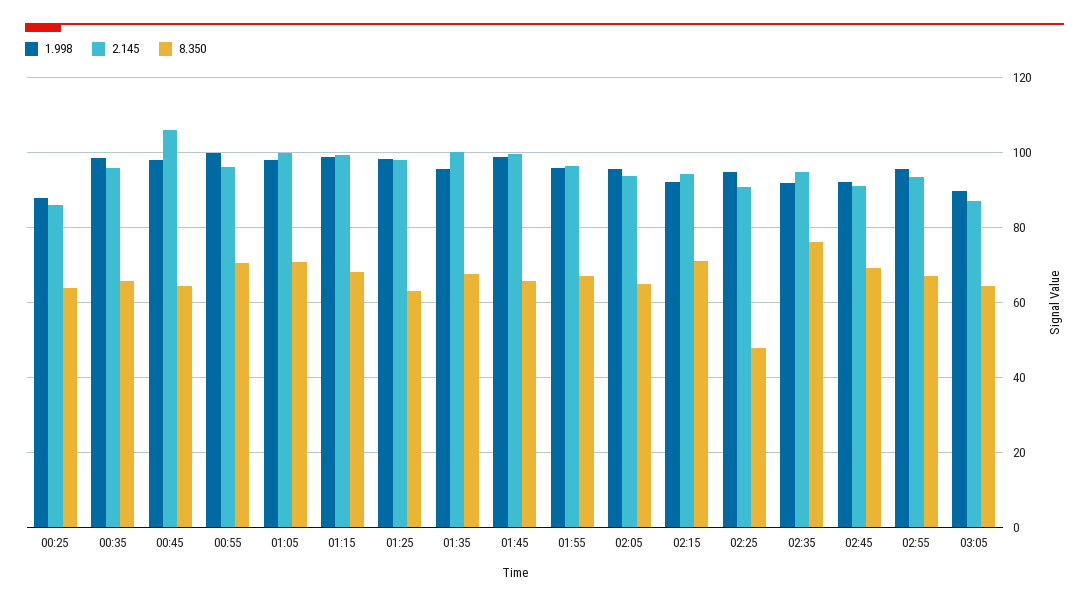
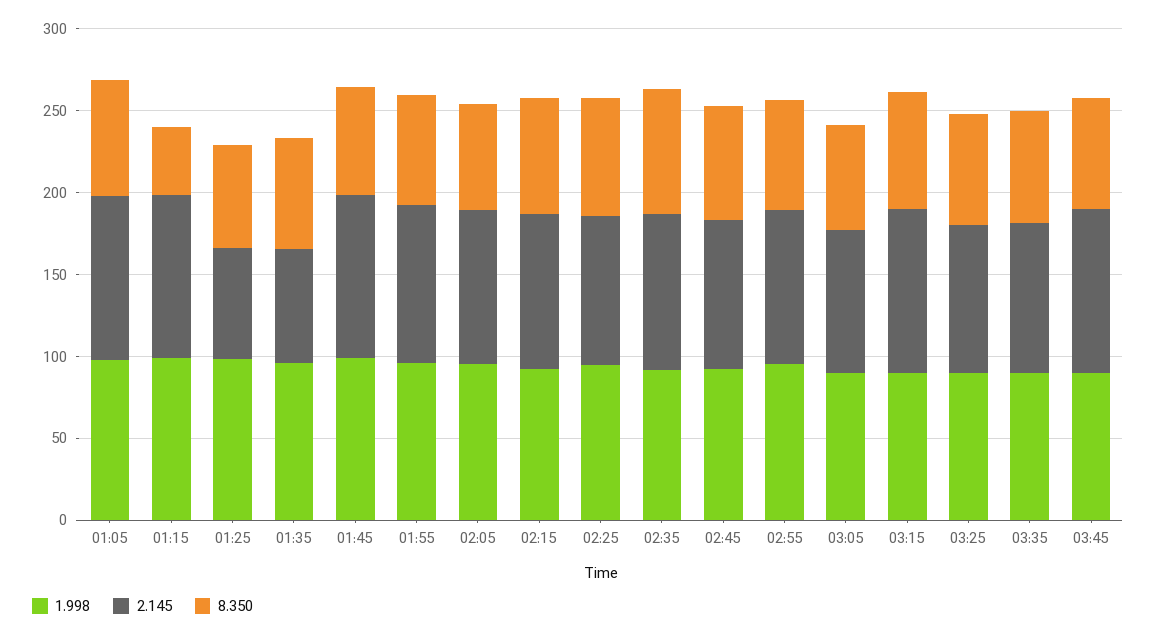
1.998, 00:25: 88 -> none
2.145, 00:25: 86 -> none
8.350, 00:25: 64 -> none
1.998, 00:35: 98 -> none
2.145, 00:35: 96 -> none
8.350, 00:35: 66 -> none
1.998, 00:45: 98 -> none
2.145, 00:45: 106 -> none
8.350, 00:45: 64 -> none
1.998, 00:55: 100 -> none
2.145, 00:55: 96 -> none
8.350, 00:55: 70 -> none
8.350, 01:15: 68 -> 40
2.145, 01:25: 98 -> 70
2.145, 01:35: 100 -> 70
8.350, 02:25: 48 -> 70
1.998, 03:15: none -> 90
2.145, 03:15: none -> 100
8.350, 03:15: none -> 70
1.998, 03:25: none -> 90
2.145, 03:25: none -> 90
8.350, 03:25: none -> 70
1.998, 03:35: none -> 90
2.145, 03:35: none -> 90
8.350, 03:35: none -> 70
1.998, 03:45: none -> 90
2.145, 03:45: none -> 100
8.350, 03:45: none -> 70

